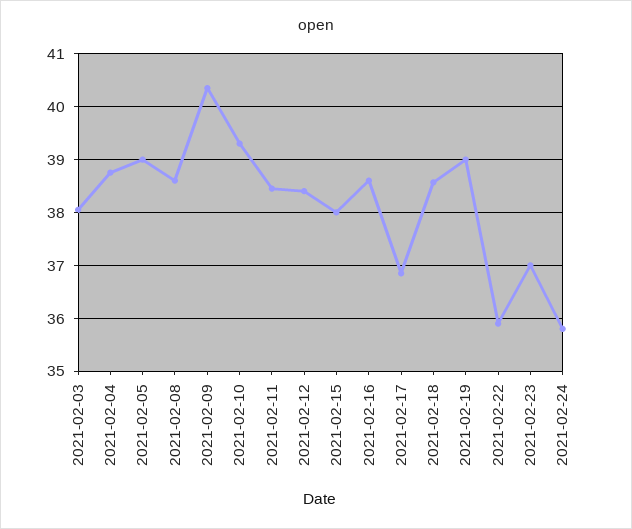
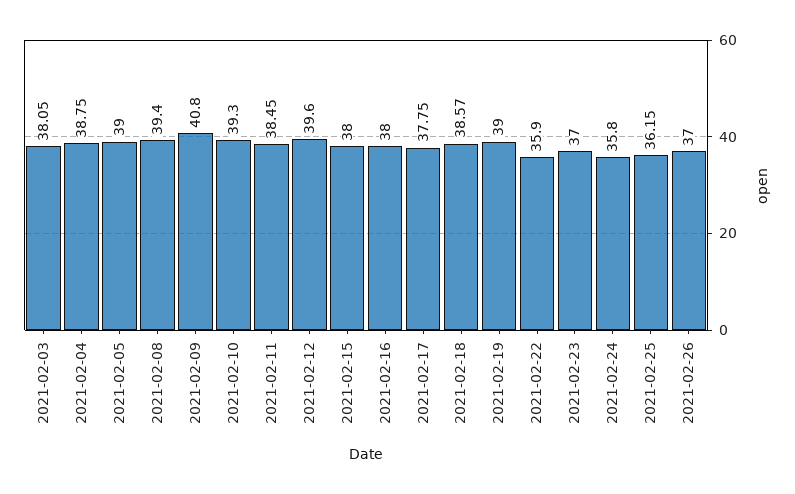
2021-02-08: 38.6 -> 39.4
2021-02-09: 40.4 -> 40.8
2021-02-12: 38.4 -> 39.6
2021-02-16: 38.6 -> 38
2021-02-17: 36.8 -> 37.75
2021-02-25: none -> 36.15
2021-02-26: none -> 37

